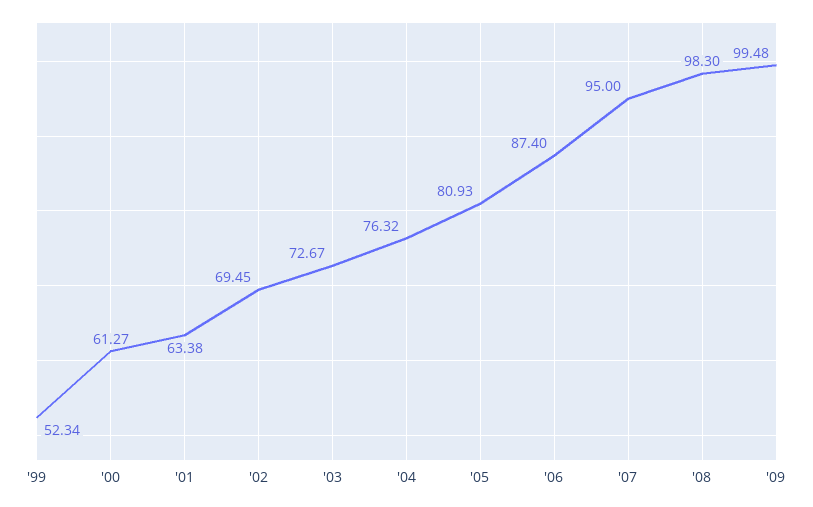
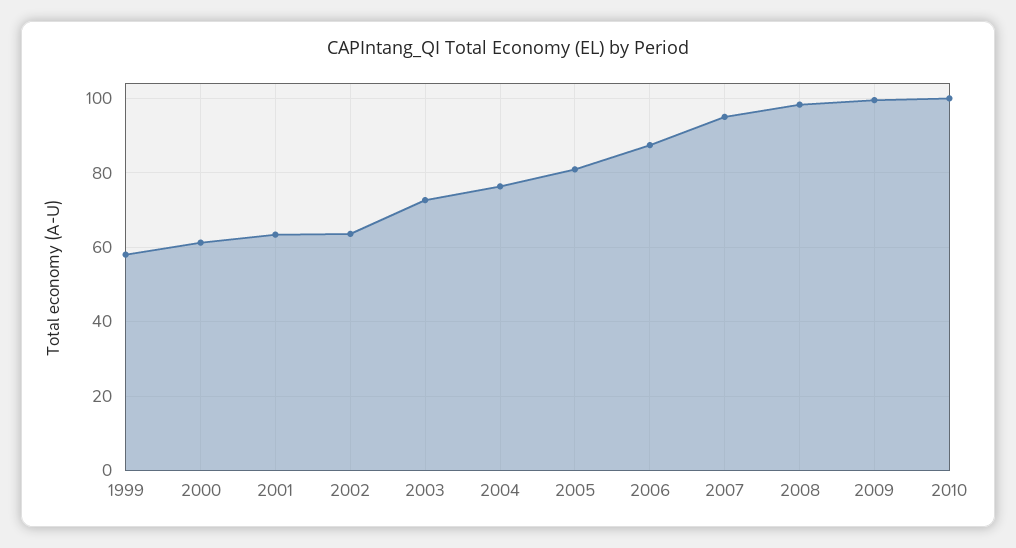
'99: 52.34 -> 58
'02: 69.45 -> 64
2010: none -> 100

